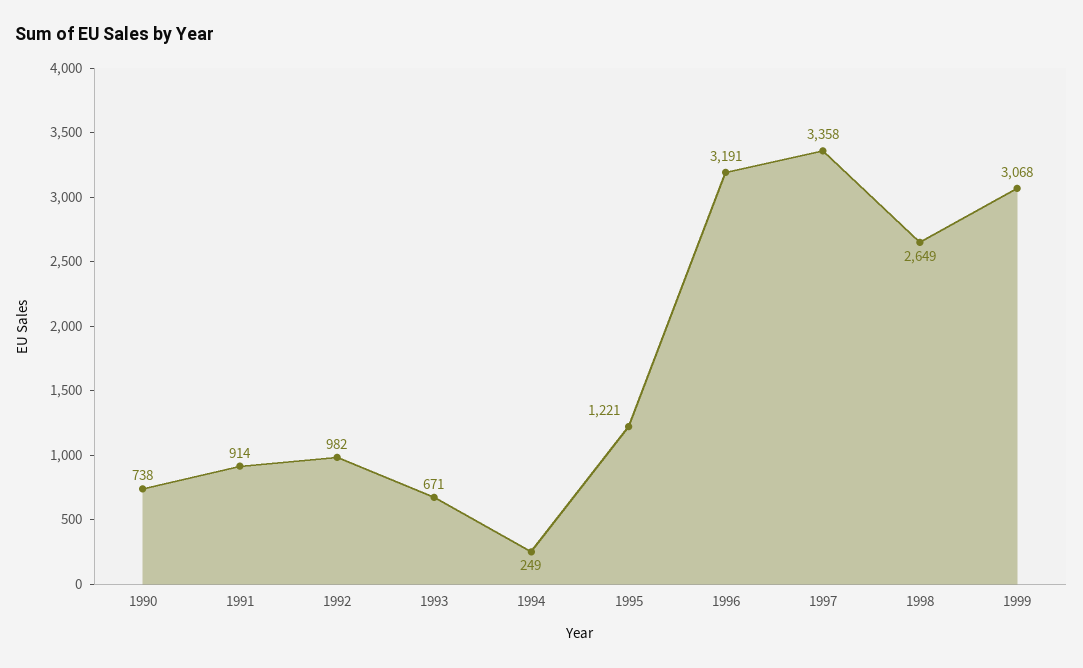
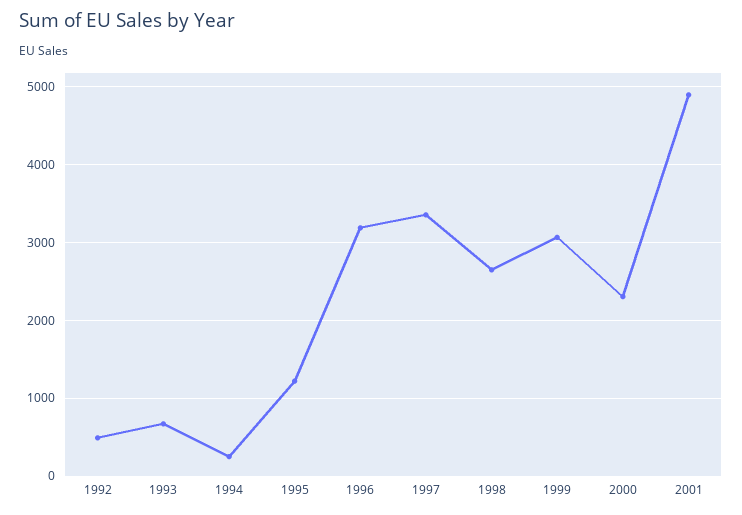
1990: 738 -> none
1991: 914 -> none
1992: 982 -> 500
2000: none -> 2300
2001: none -> 4900

